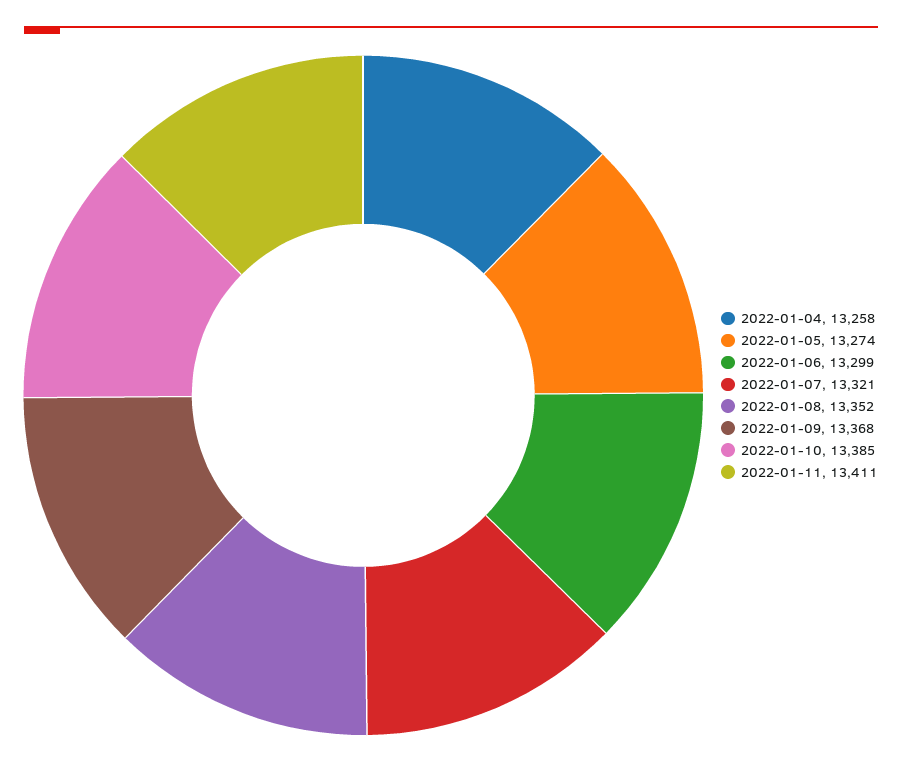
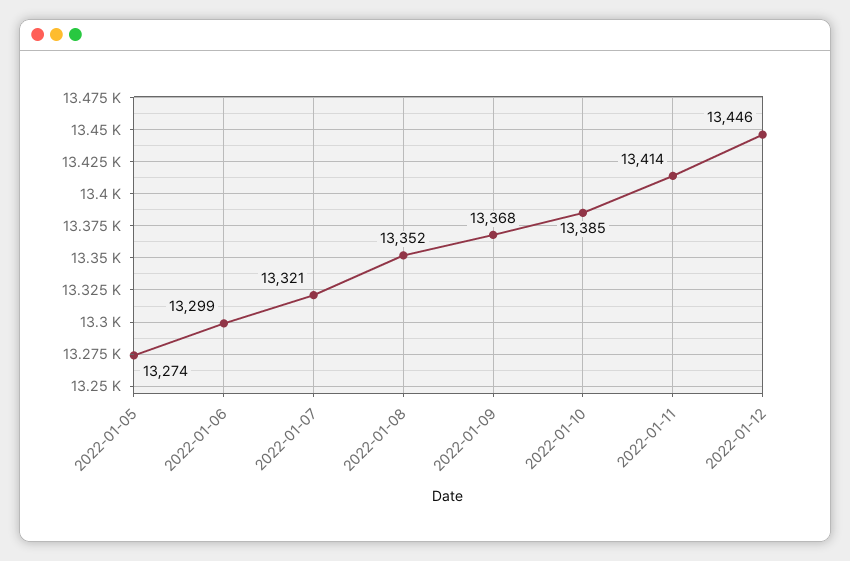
2022-01-04: 13258 -> none
2022-01-11: 13411 -> 13414
2022-01-12: none -> 13446

